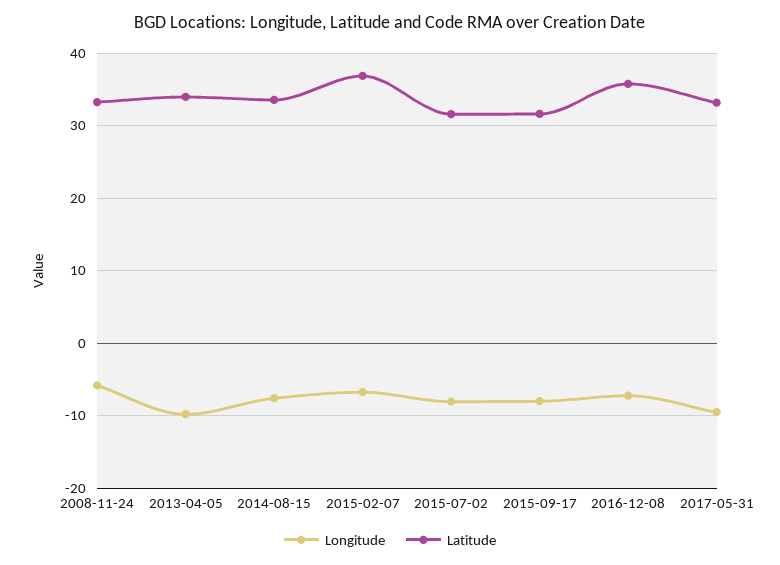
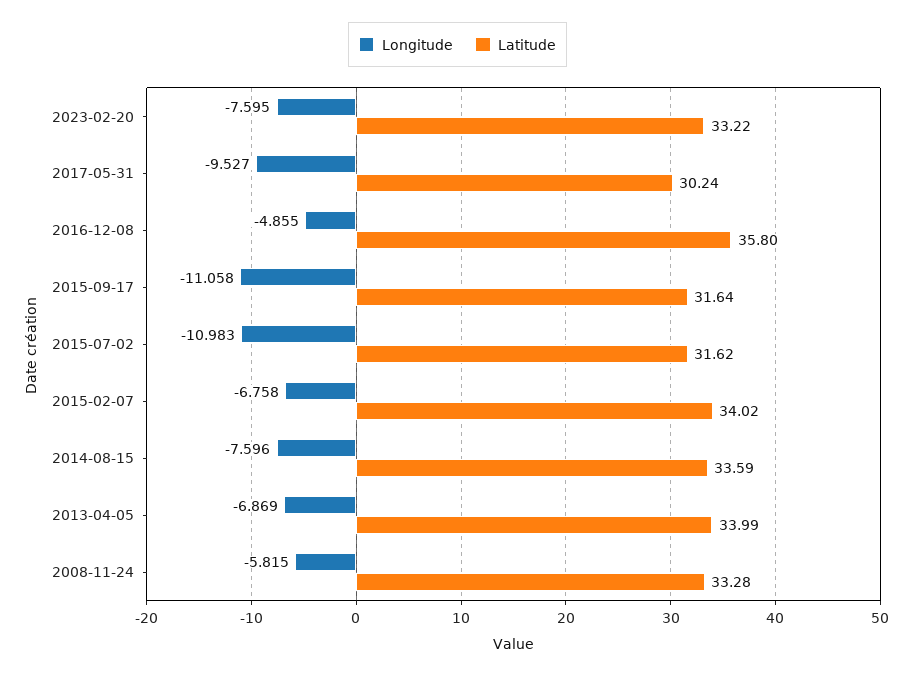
Longitude, 2013-04-05: -10 -> -6.869
Latitude, 2015-02-07: 37 -> 34.02
Longitude, 2015-07-02: -8 -> -10.983
Longitude, 2015-09-17: -8 -> -11.058
Longitude, 2016-12-08: -7 -> -4.855
Latitude, 2017-05-31: 33 -> 30.24
Longitude, 2023-02-20: none -> -7.595
Latitude, 2023-02-20: none -> 33.22

